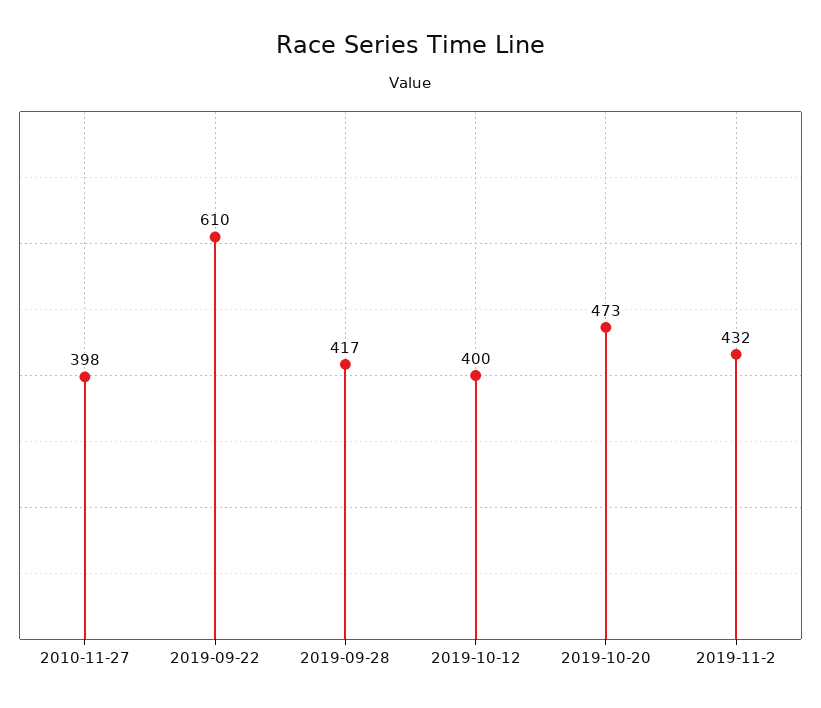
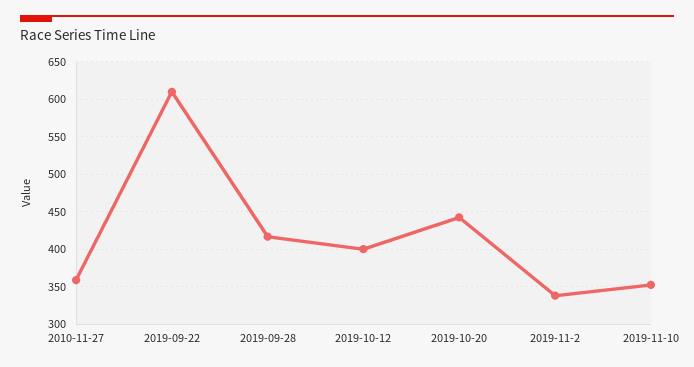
2010-11-27: 398 -> 360
2019-10-20: 473 -> 440
2019-11-2: 432 -> 340
2019-11-10: none -> 350

